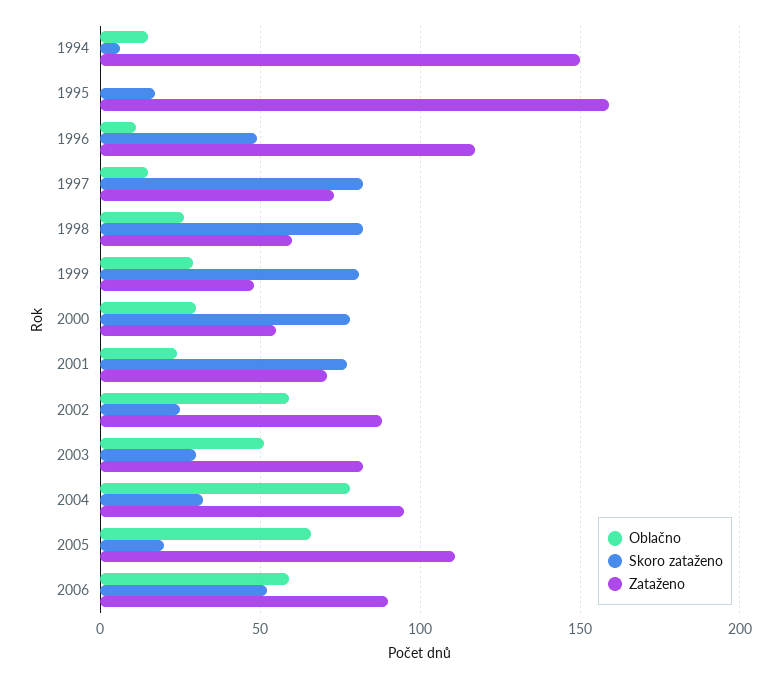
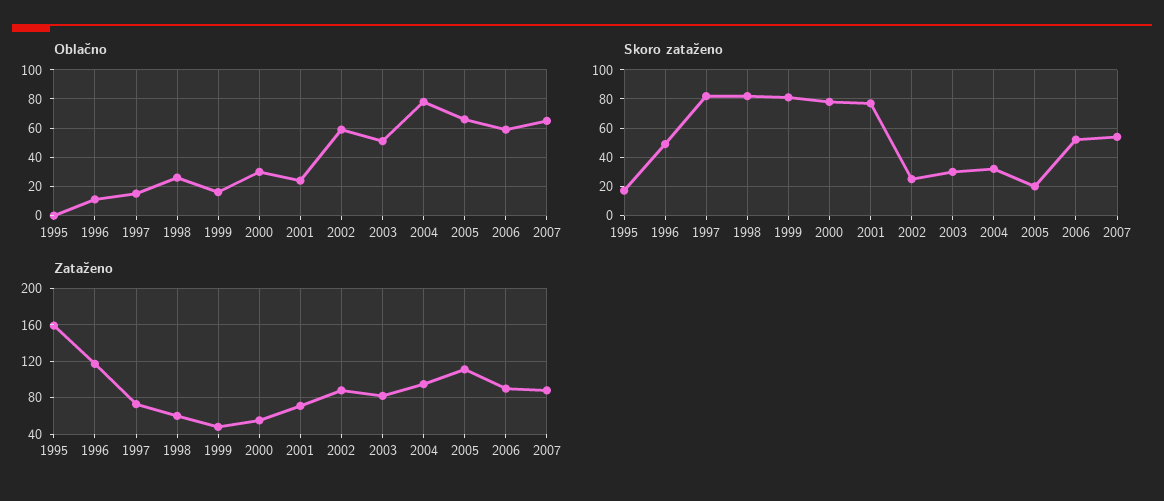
Oblačno, 1994: 15 -> none
Skoro zataženo, 1994: 5 -> none
Zataženo, 1994: 150 -> none
Oblačno, 1999: 30 -> 15
Oblačno, 2007: none -> 65
Skoro zataženo, 2007: none -> 55
Zataženo, 2007: none -> 90

